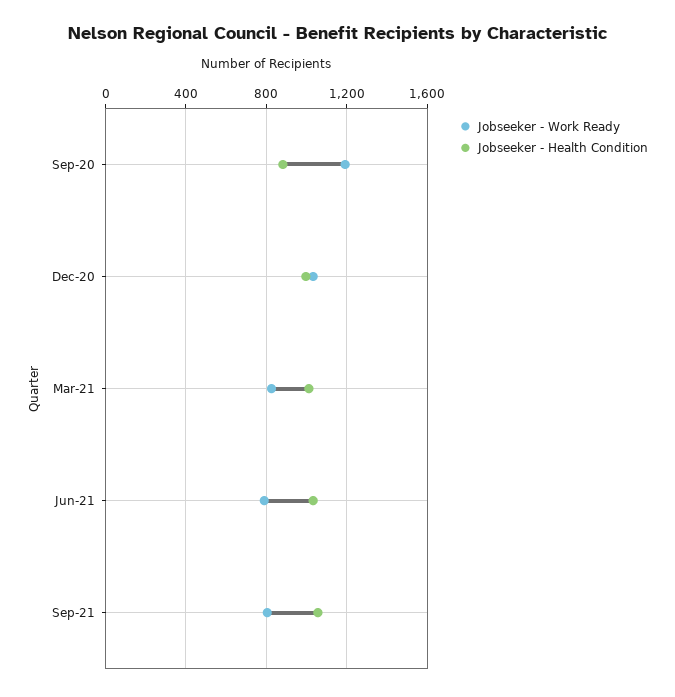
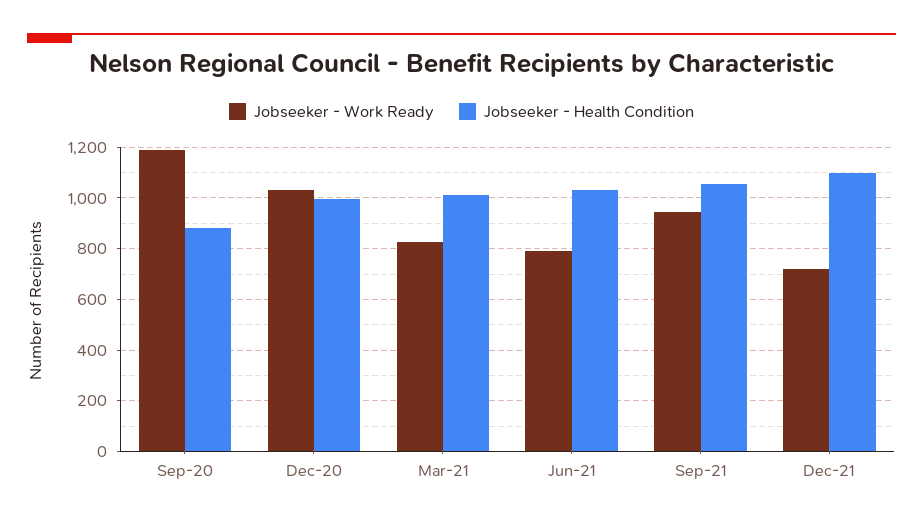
Jobseeker - Work Ready, Sep-21: 800 -> 950
Jobseeker - Work Ready, Dec-21: none -> 725
Jobseeker - Health Condition, Dec-21: none -> 1100

